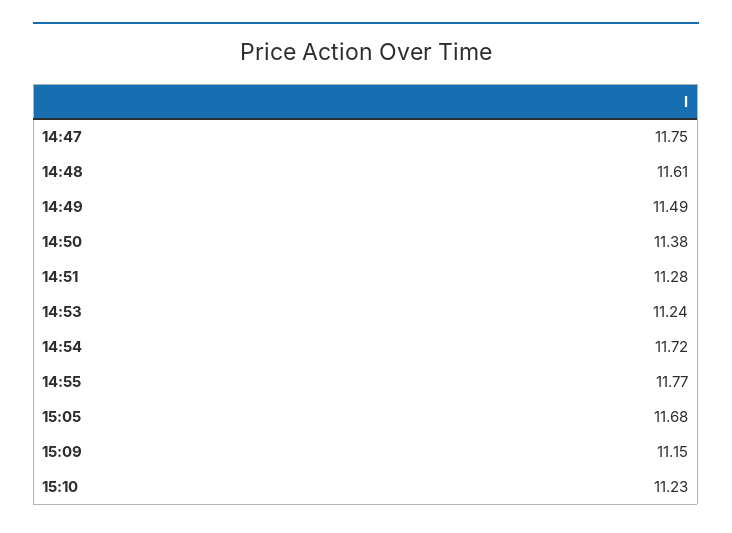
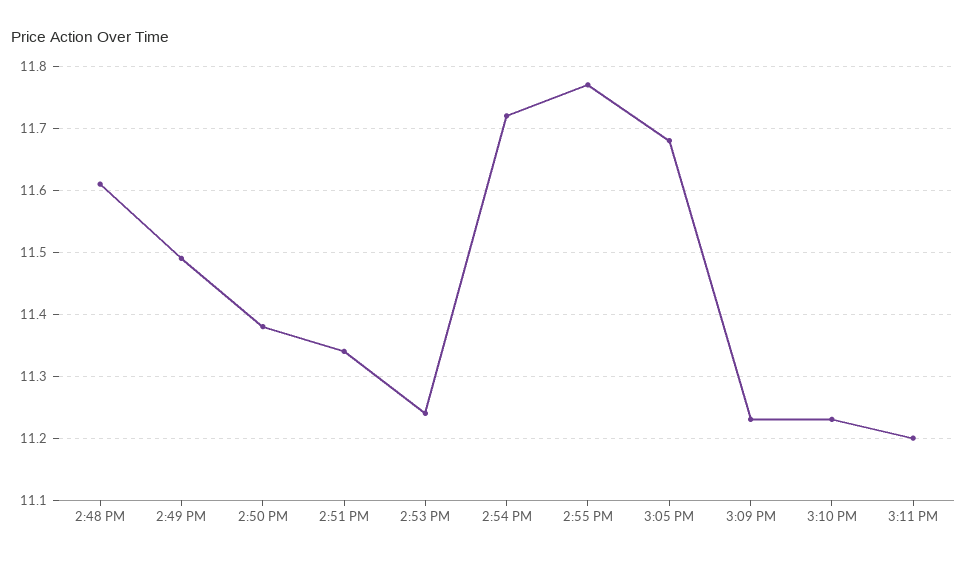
14:47: 11.75 -> none
14:51: 11.28 -> 11.34
15:09: 11.15 -> 11.23
3:11 PM: none -> 11.2

